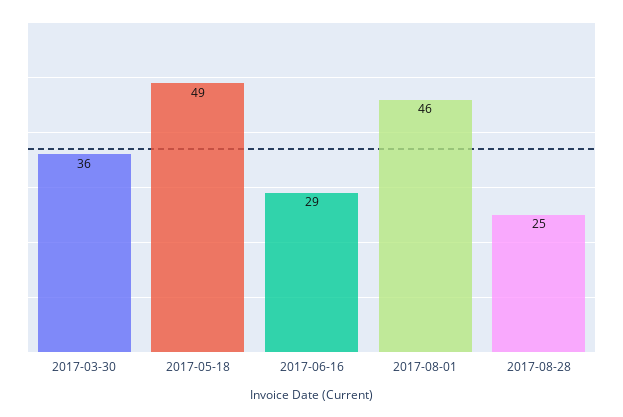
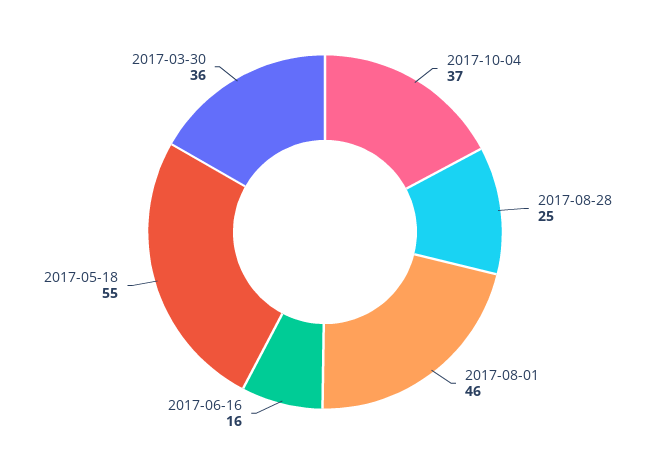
2017-05-18: 49 -> 55
2017-06-16: 29 -> 16
2017-10-04: none -> 37

